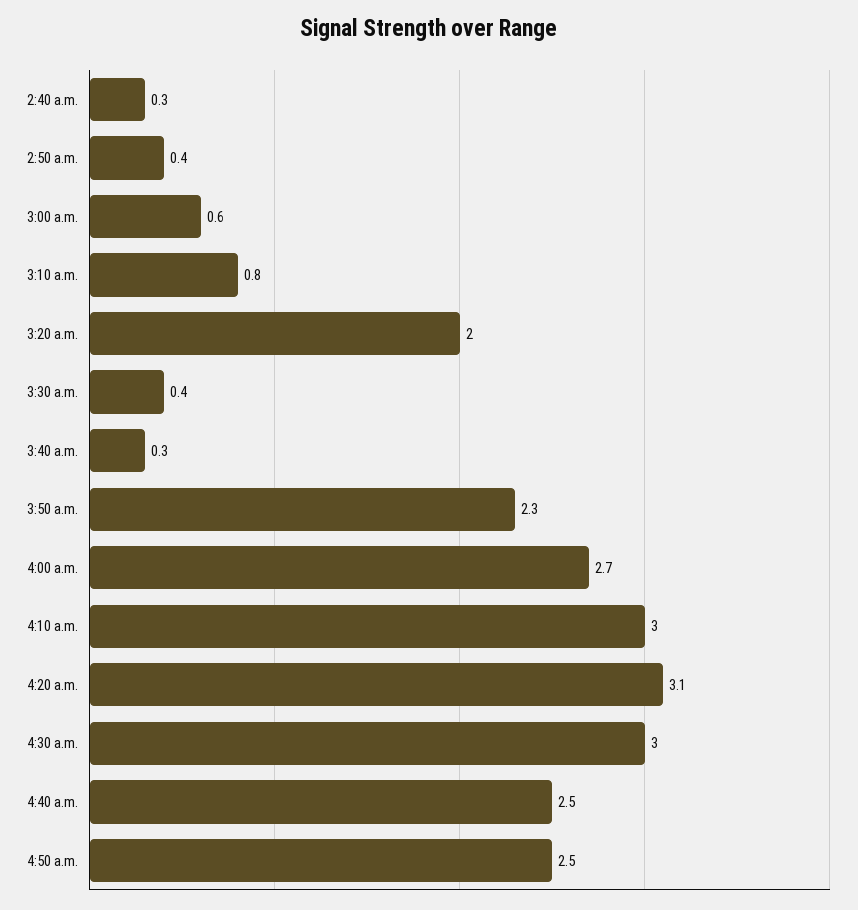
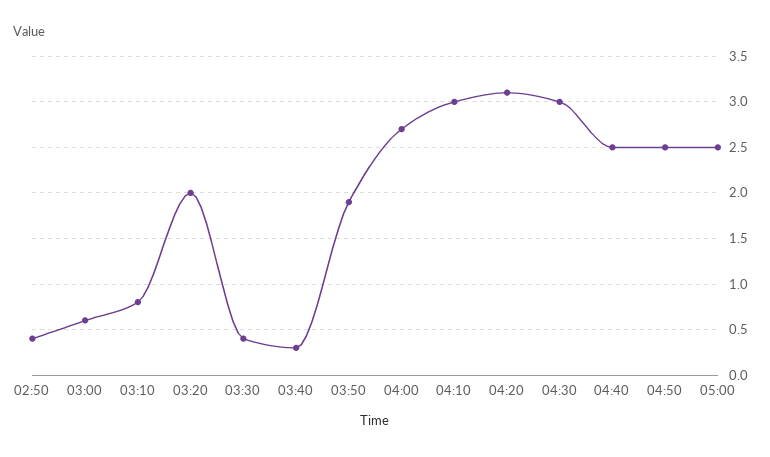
2:40 a.m.: 0.3 -> none
3:50 a.m.: 2.3 -> 1.9
05:00: none -> 2.5

